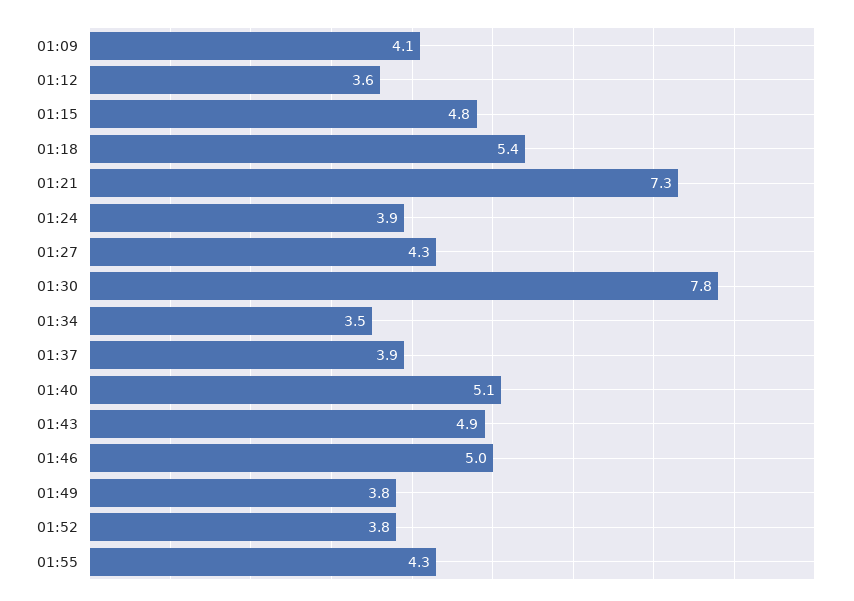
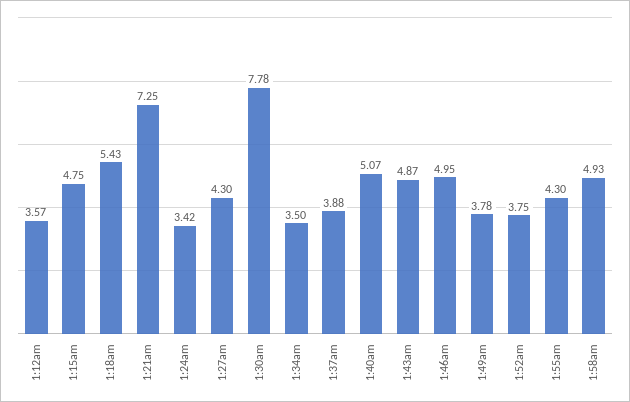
01:09: 4.1 -> none
01:24: 3.9 -> 3.42
1:58am: none -> 4.93

